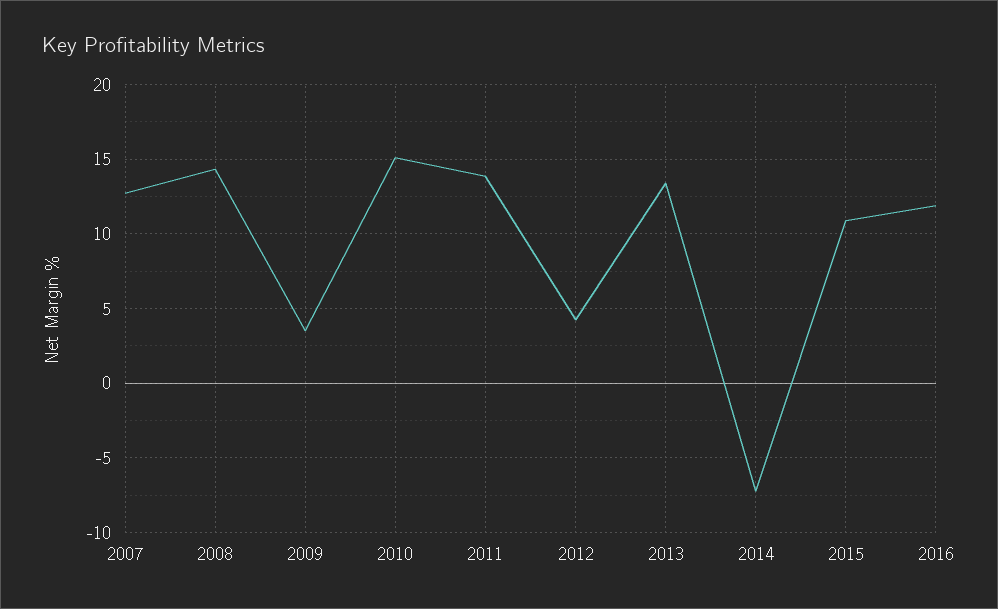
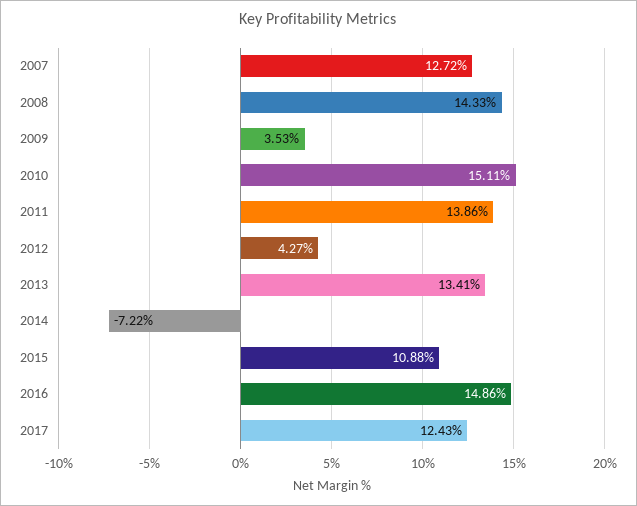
2016: 12 -> 14.86
2017: none -> 12.43

